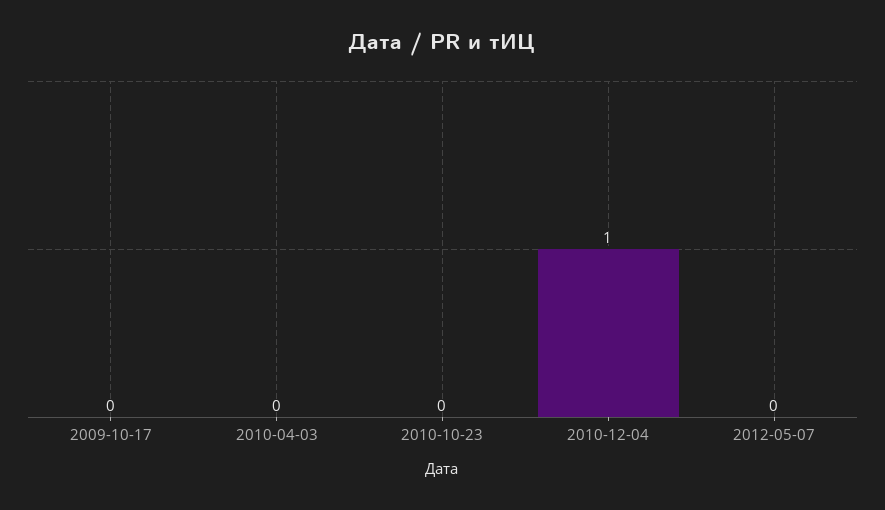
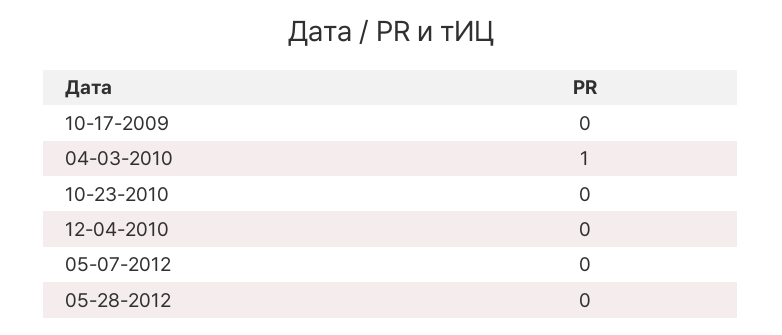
2010-04-03: 0 -> 1
2010-12-04: 1 -> 0
05-28-2012: none -> 0

